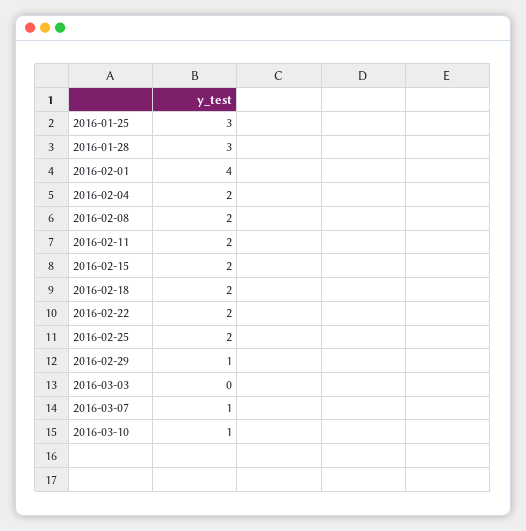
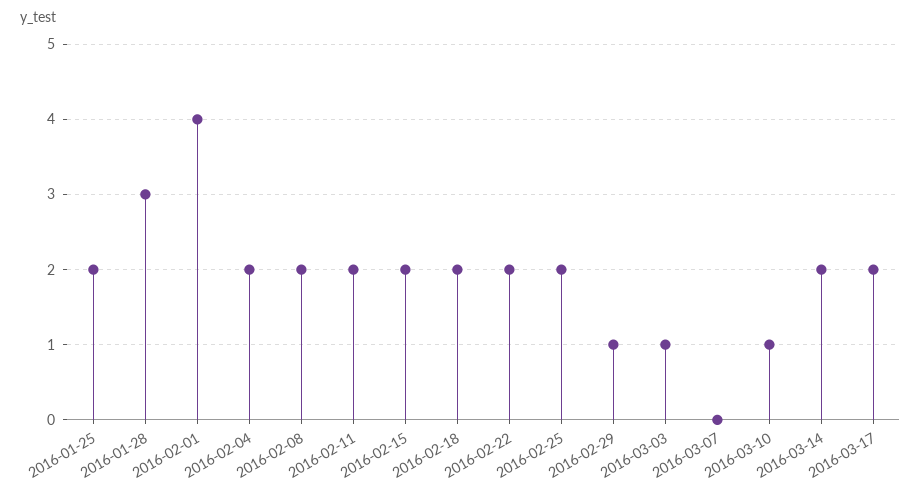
2016-01-25: 3 -> 2
2016-03-03: 0 -> 1
2016-03-07: 1 -> 0
2016-03-14: none -> 2
2016-03-17: none -> 2

